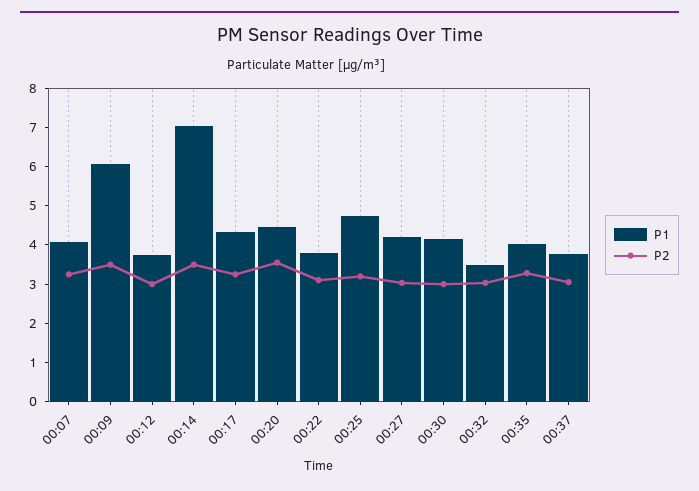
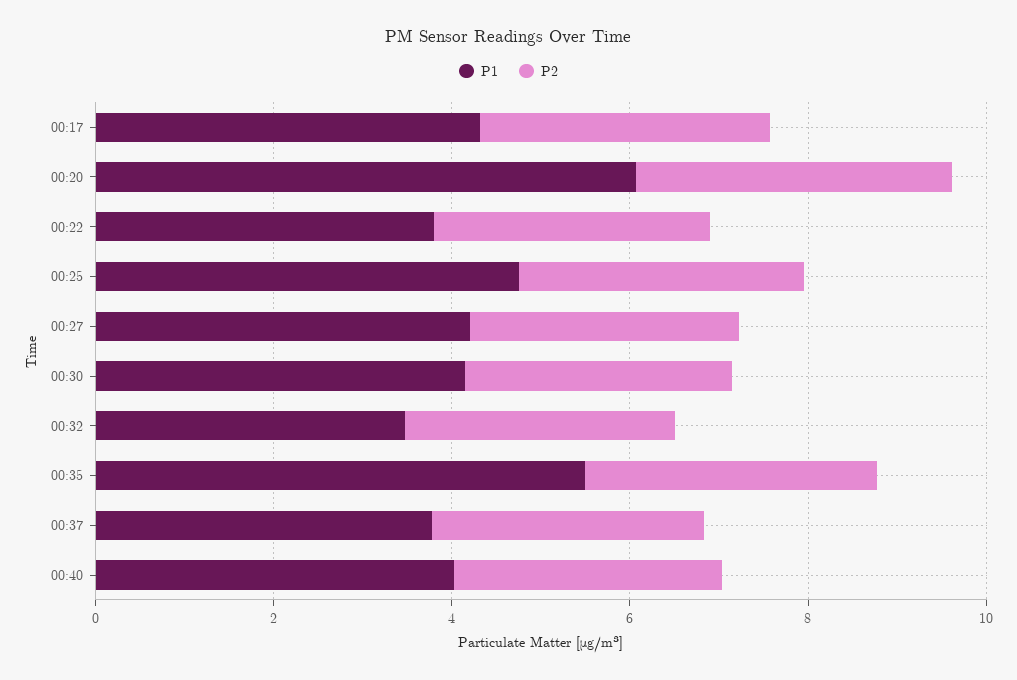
P1, 00:07: 4 -> none
P2, 00:07: 3.25 -> none
P1, 00:09: 6 -> none
P2, 00:09: 3.5 -> none
P1, 00:12: 3.75 -> none
P2, 00:12: 3 -> none
P1, 00:14: 7 -> none
P2, 00:14: 3.5 -> none
P1, 00:20: 4.5 -> 6
P1, 00:35: 4 -> 5.5
P1, 00:40: none -> 4
P2, 00:40: none -> 3

